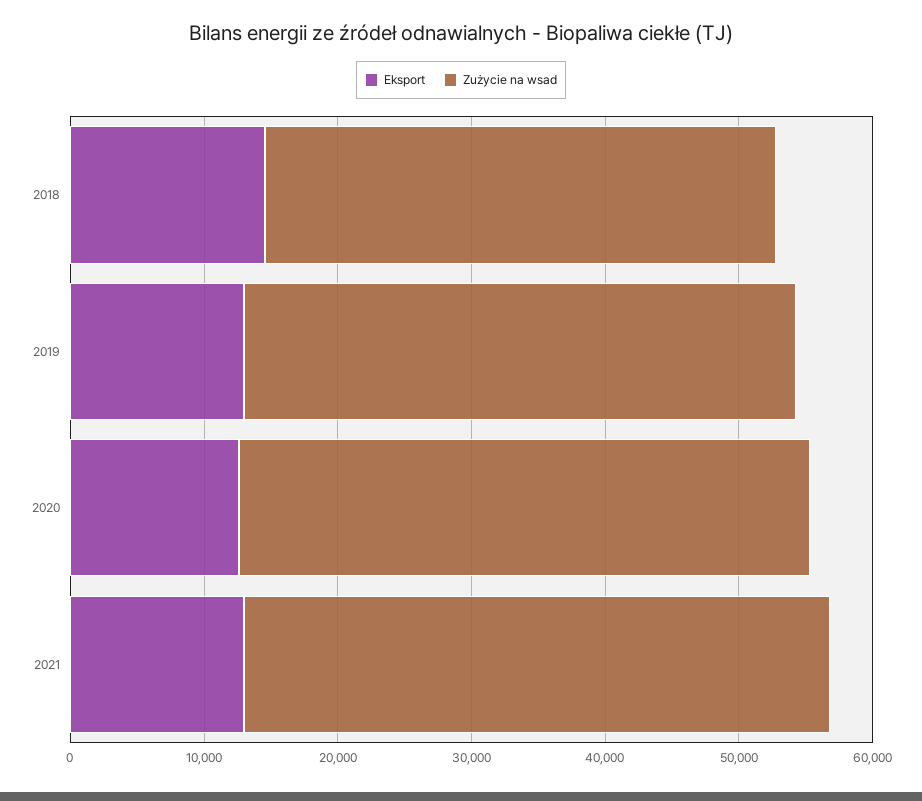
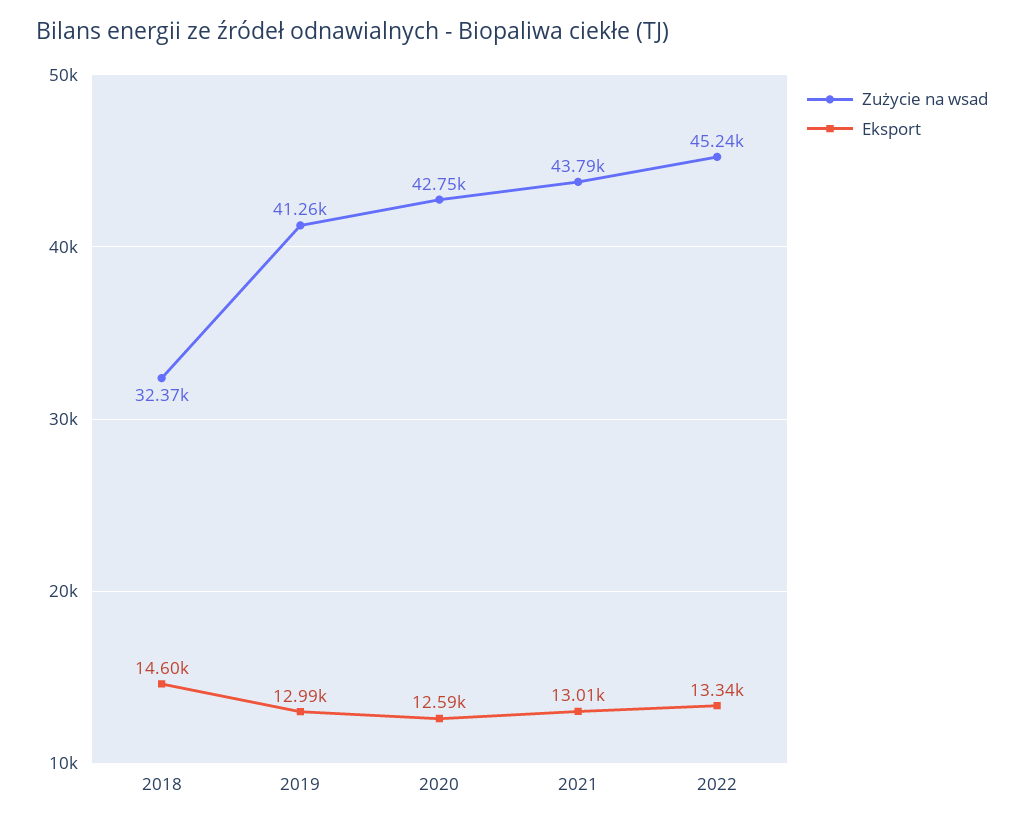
Zużycie na wsad, 2018: 38000 -> 32370
Zużycie na wsad, 2022: none -> 45240
Eksport, 2022: none -> 13340

